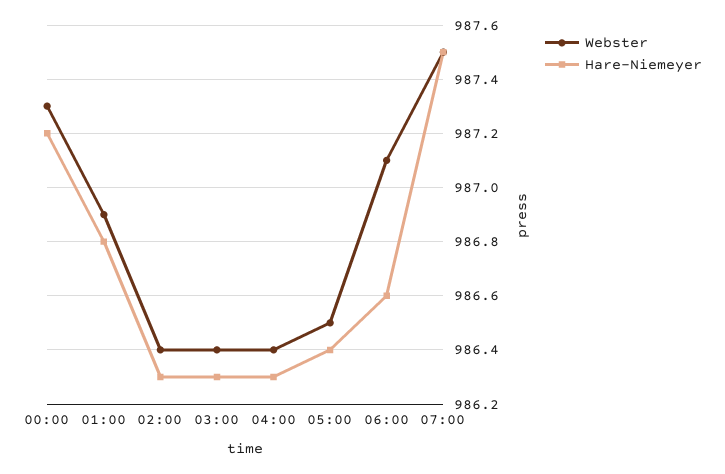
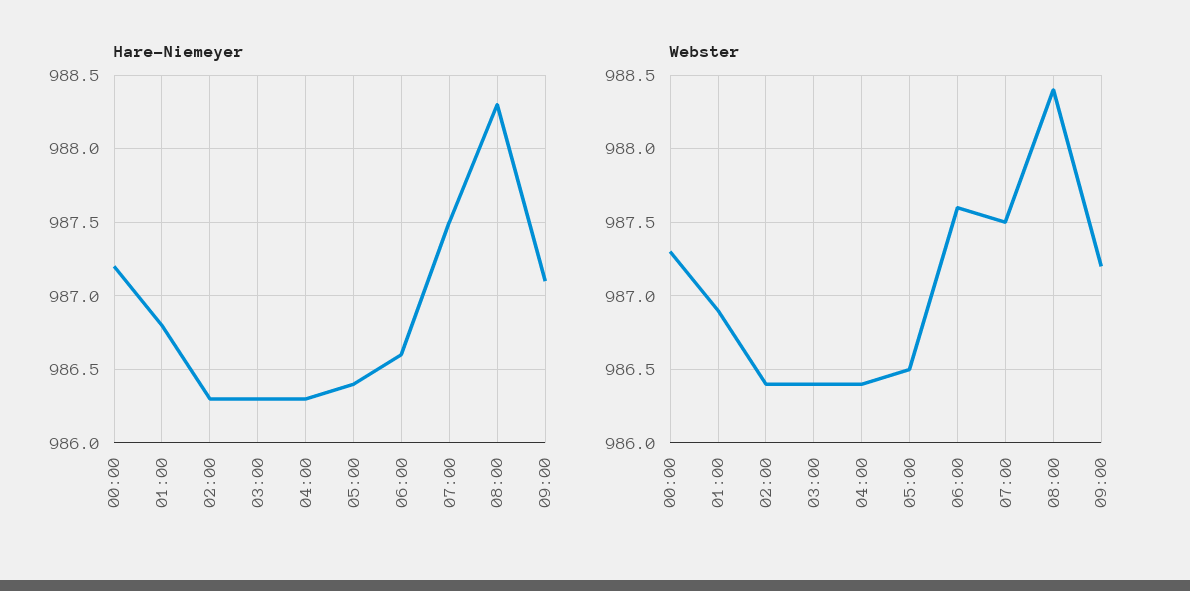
Webster, 06:00: 987.1 -> 987.6
Hare-Niemeyer, 08:00: none -> 988.3
Hare-Niemeyer, 09:00: none -> 987.1
Webster, 08:00: none -> 988.4
Webster, 09:00: none -> 987.2

